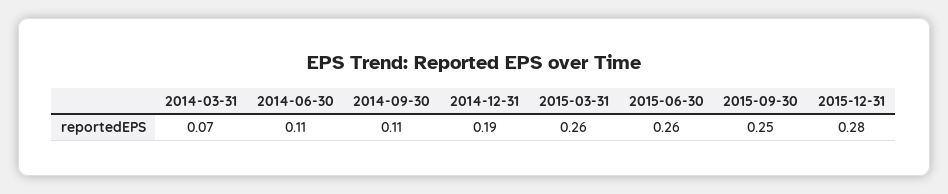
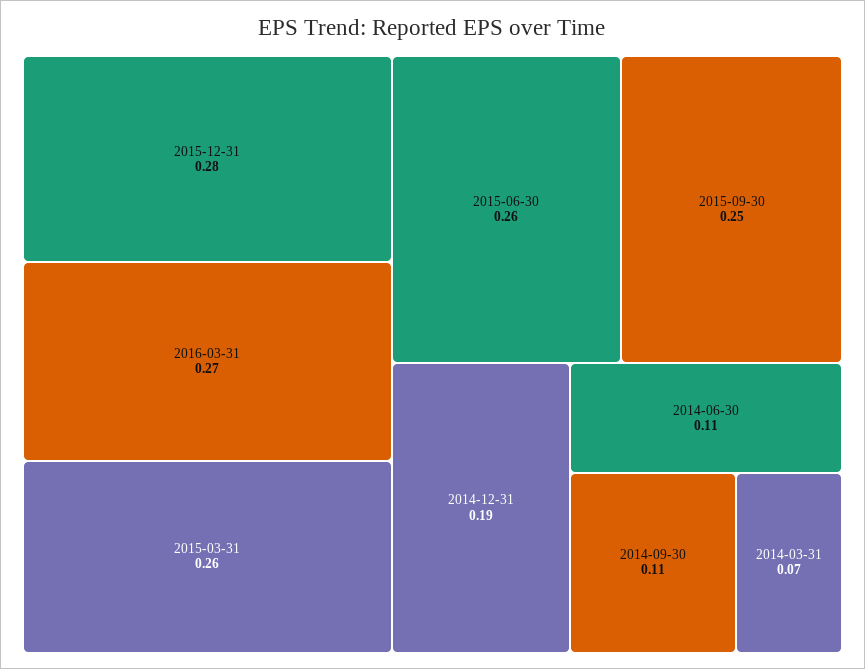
2016-03-31: none -> 0.27

